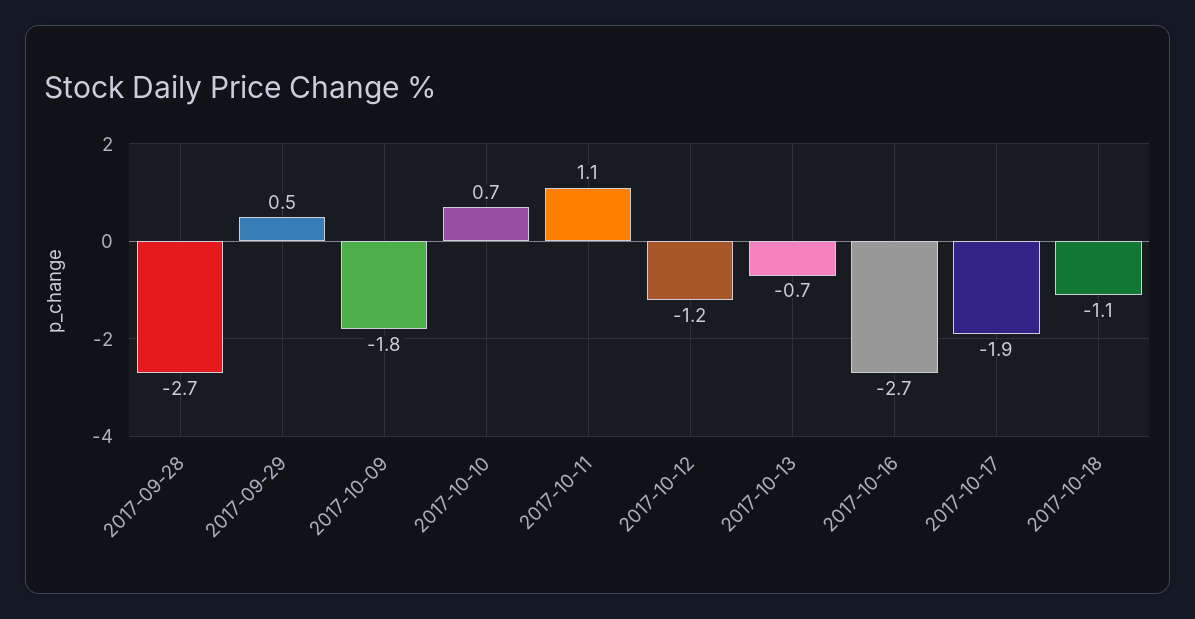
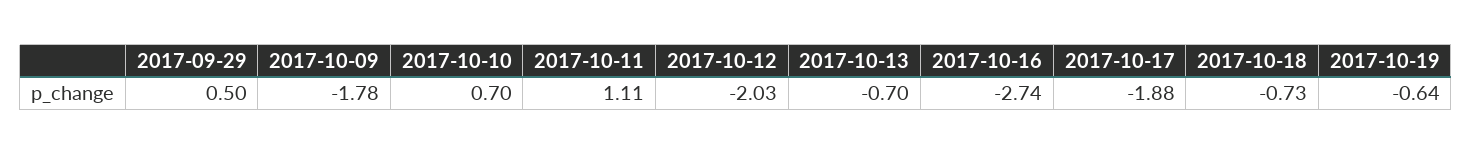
2017-09-28: -2.7 -> none
2017-10-12: -1.2 -> -2.03
2017-10-18: -1.1 -> -0.73
2017-10-19: none -> -0.64

